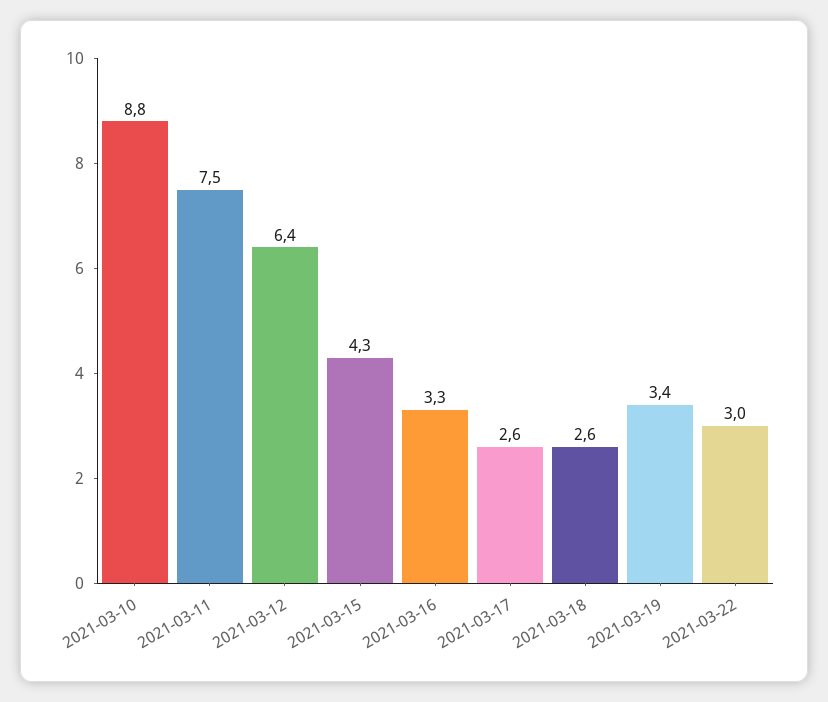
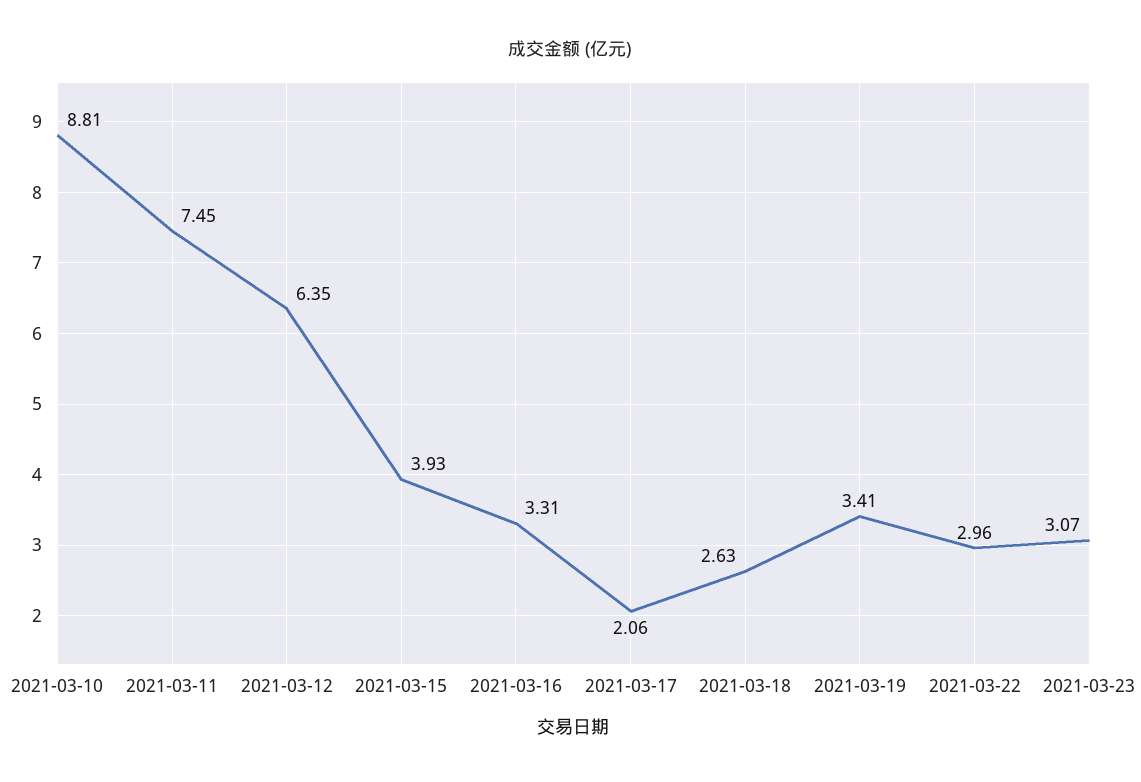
2021-03-15: 4.3 -> 3.93
2021-03-17: 2.6 -> 2.06
2021-03-23: none -> 3.07

